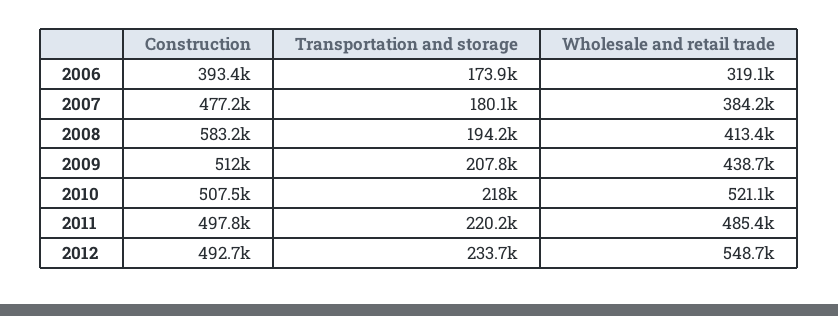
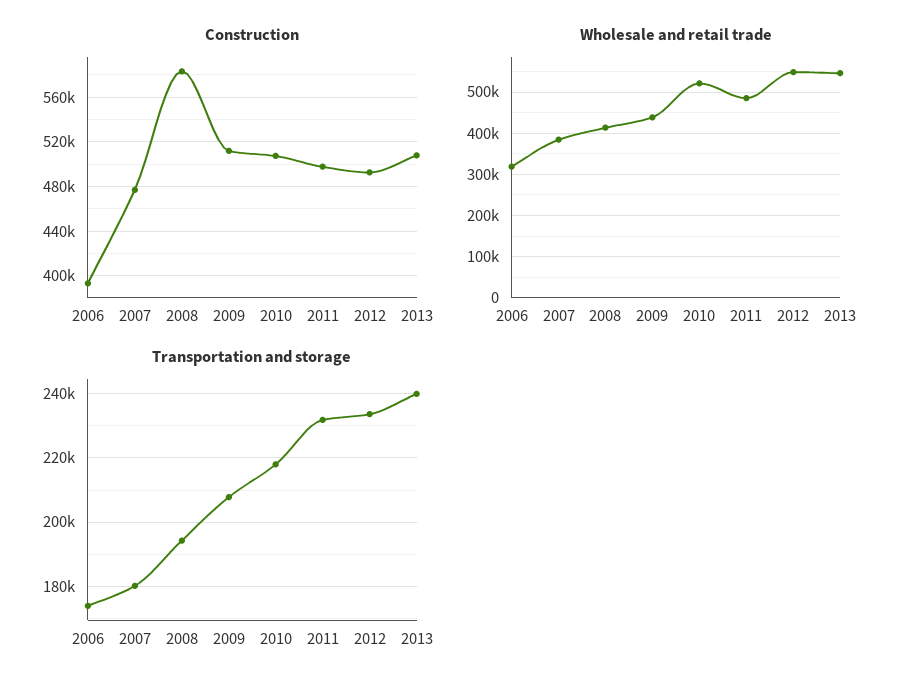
Transportation and storage, 2011: 220200 -> 232000
Construction, 2013: none -> 510000
Wholesale and retail trade, 2013: none -> 540000
Transportation and storage, 2013: none -> 240000

